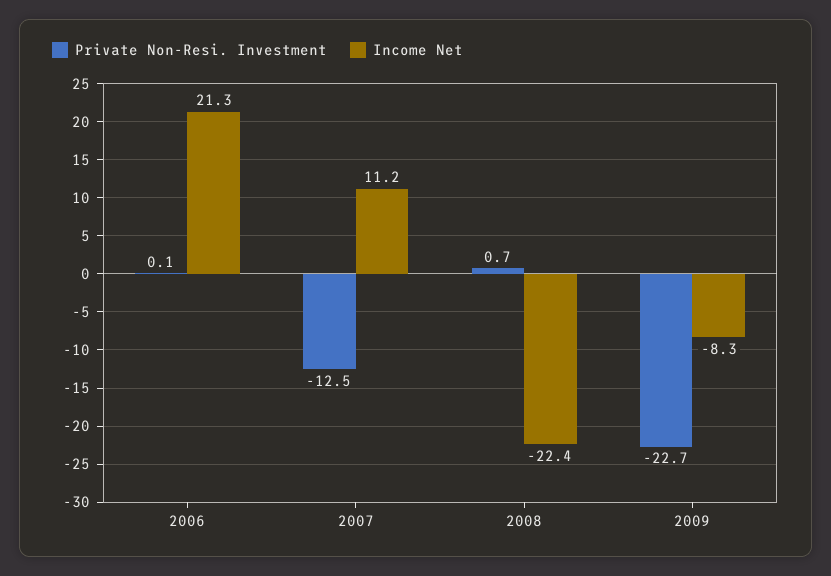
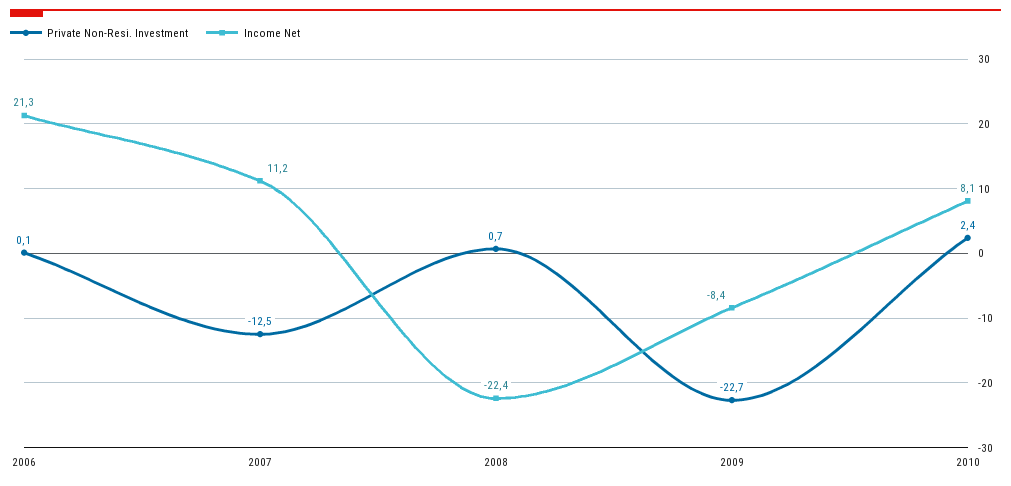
Income Net, 2009: -8.3 -> -8.4
Private Non-Resi. Investment, 2010: none -> 2.4
Income Net, 2010: none -> 8.1

